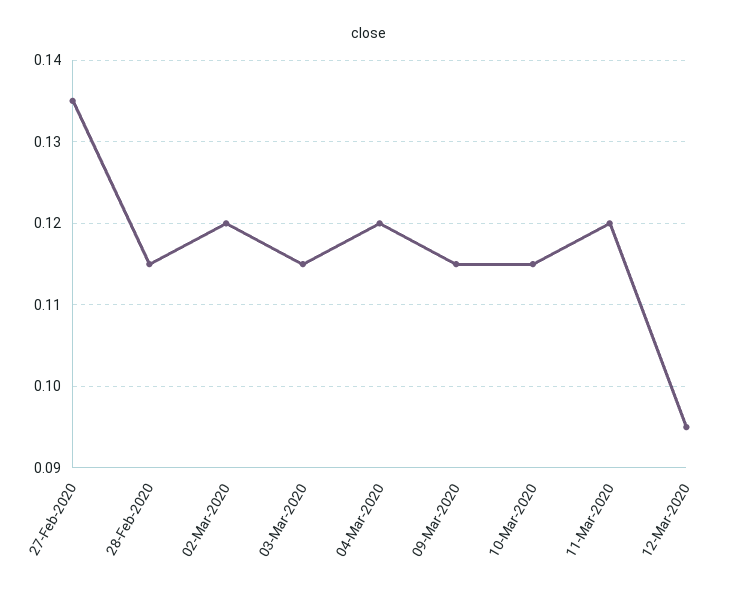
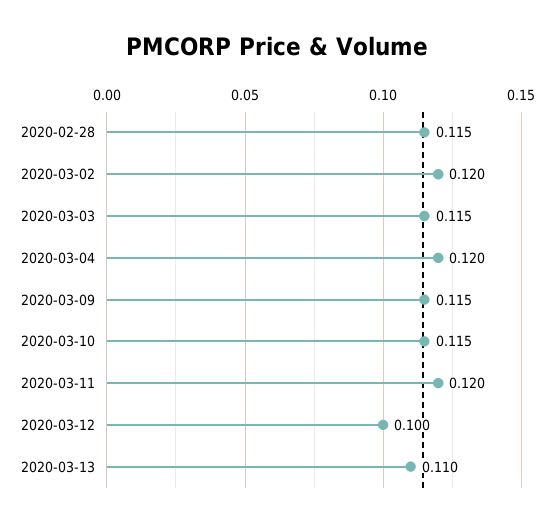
27-Feb-2020: 0.135 -> none
12-Mar-2020: 0.095 -> 0.1
2020-03-13: none -> 0.11

